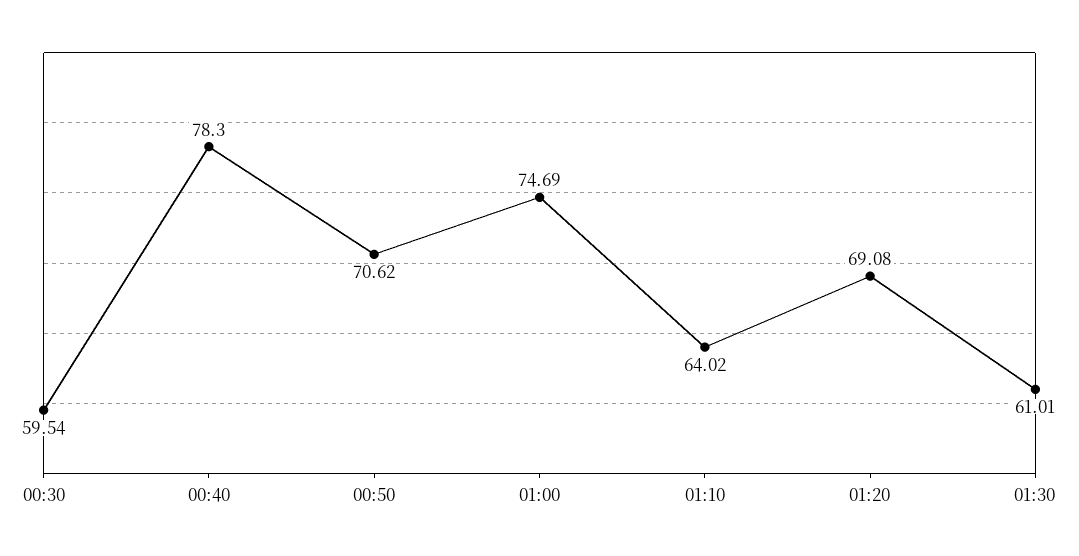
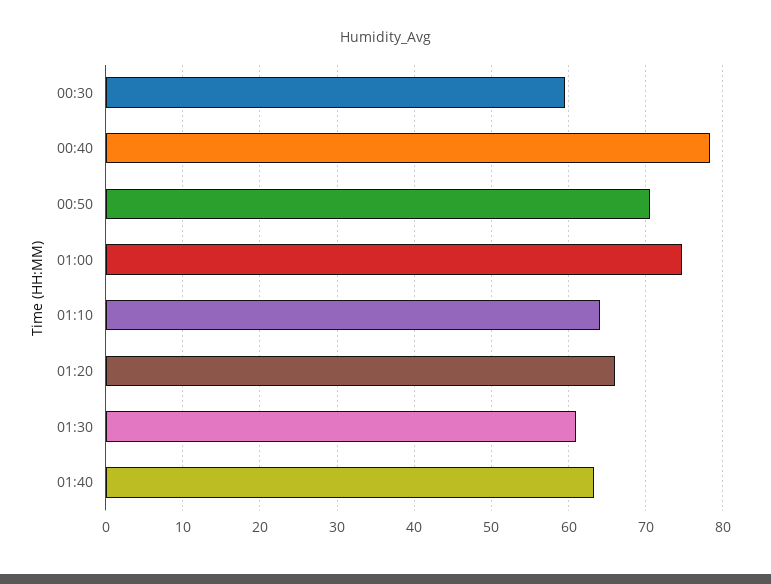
01:20: 69.08 -> 66
01:40: none -> 63

